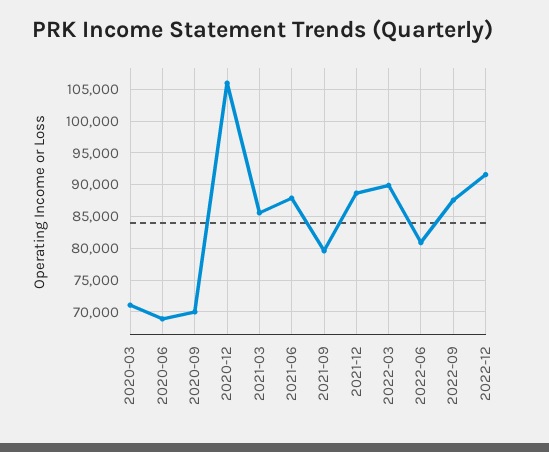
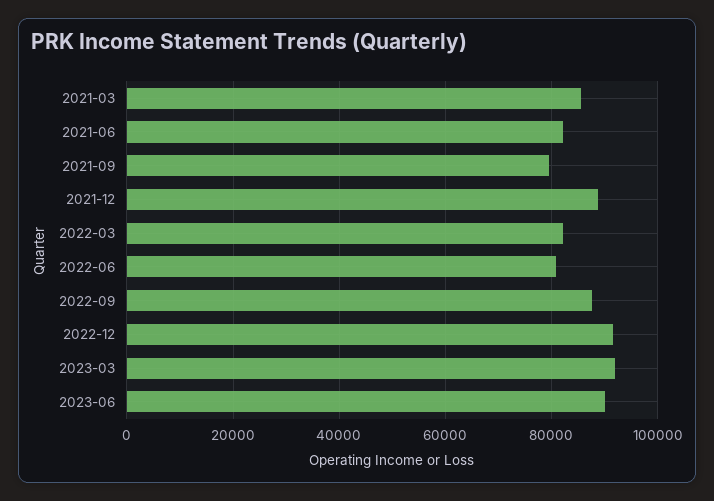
2020-03: 71000 -> none
2020-06: 69000 -> none
2020-09: 70000 -> none
2020-12: 106000 -> none
2021-06: 88000 -> 82000
2022-03: 90000 -> 82000
2023-03: none -> 92000
2023-06: none -> 90000

